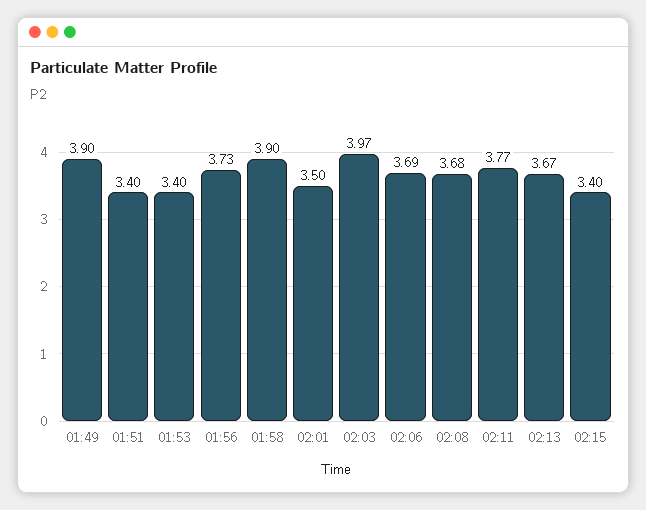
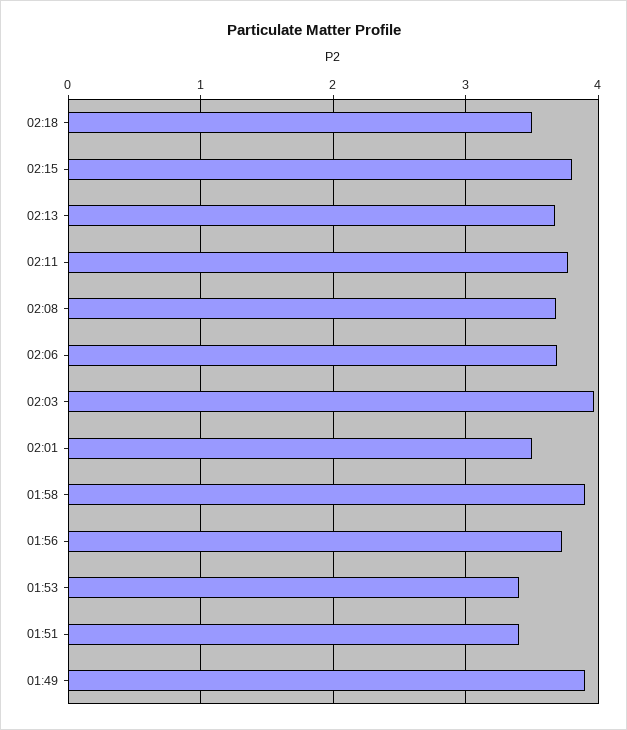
02:15: 3.4 -> 3.8
02:18: none -> 3.5

